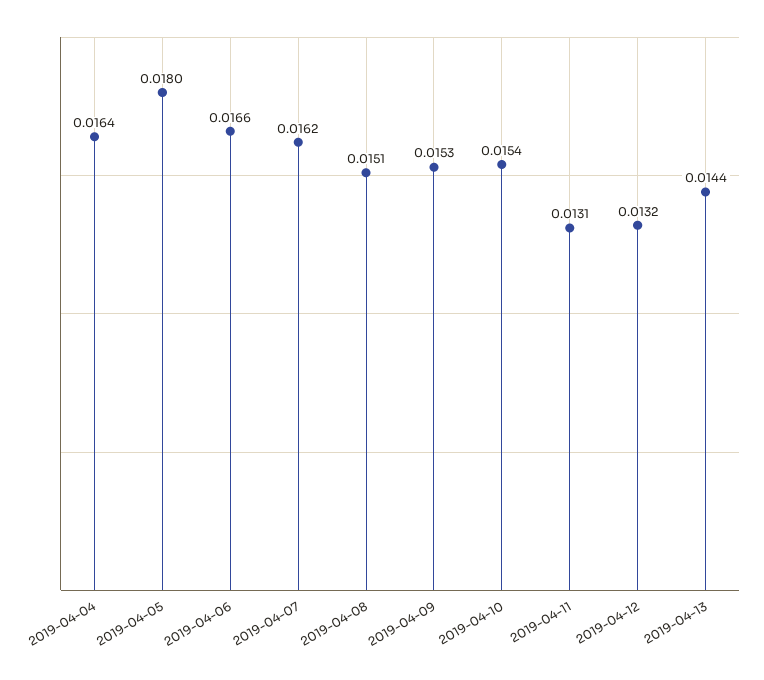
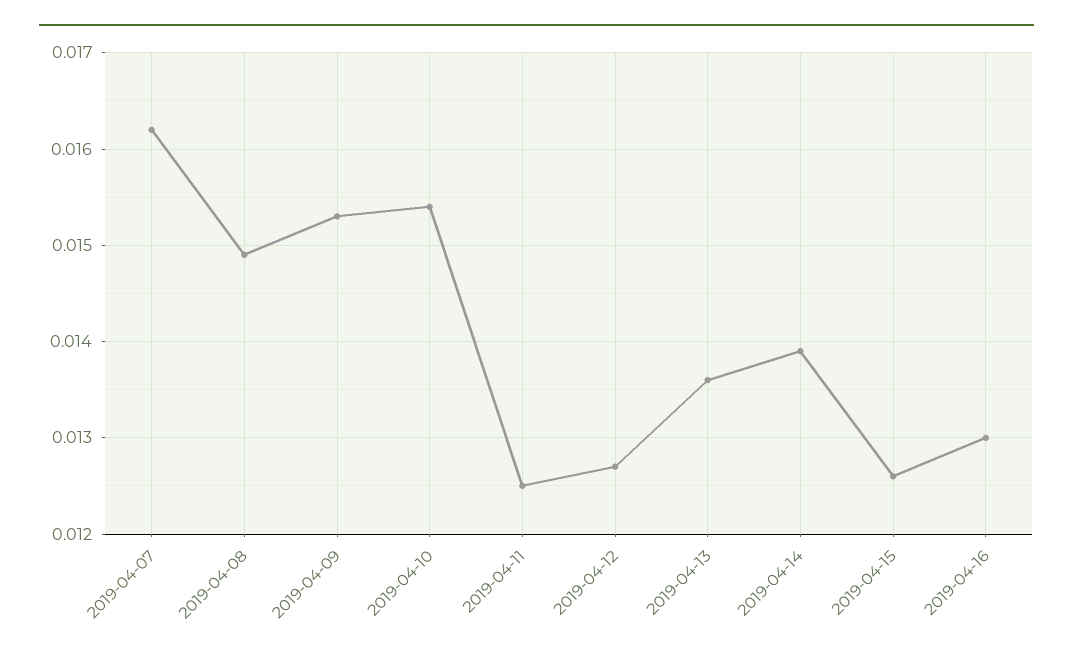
2019-04-04: 0.0164 -> none
2019-04-05: 0.018 -> none
2019-04-06: 0.0166 -> none
2019-04-08: 0.0151 -> 0.0149
2019-04-11: 0.0131 -> 0.0125
2019-04-12: 0.0132 -> 0.0127
2019-04-13: 0.0144 -> 0.0136
2019-04-14: none -> 0.0139
2019-04-15: none -> 0.0126
2019-04-16: none -> 0.013

